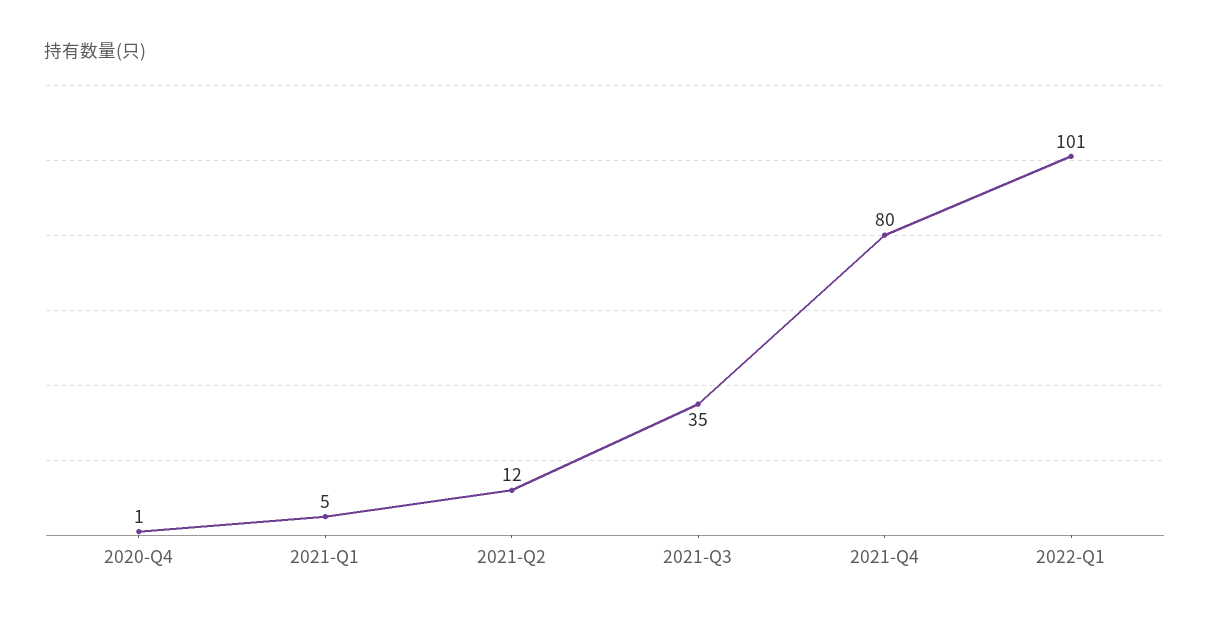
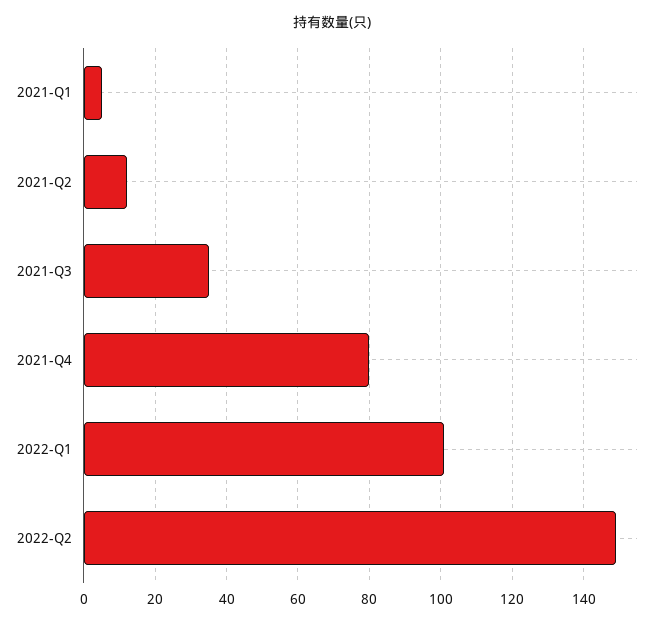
2020-Q4: 1 -> none
2022-Q2: none -> 150

